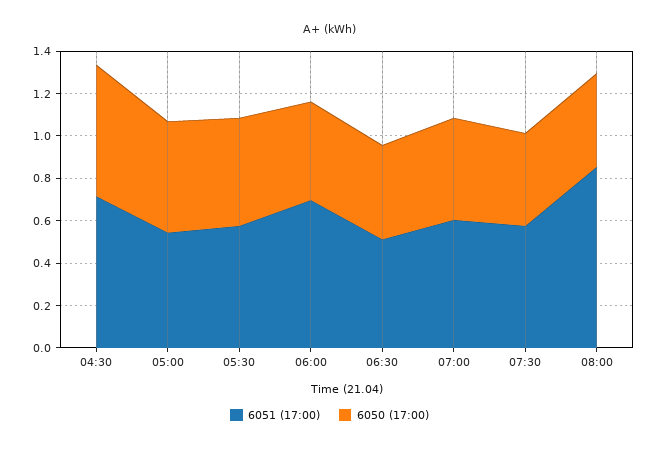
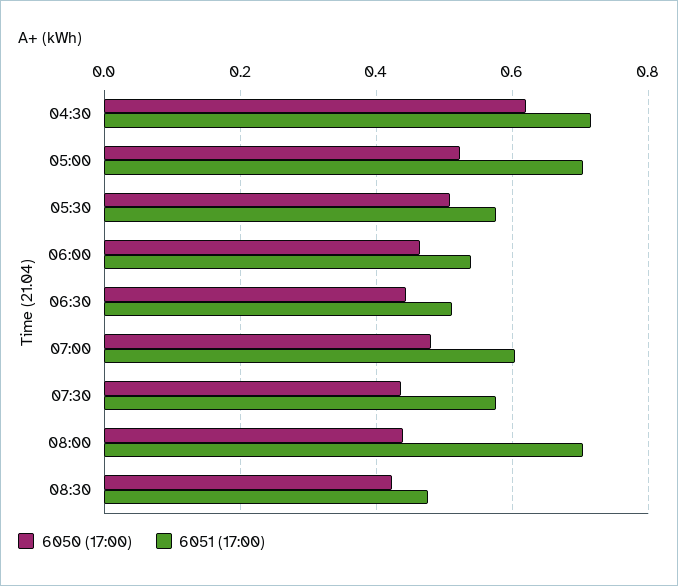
6051 (17:00), 05:00: 0.55 -> 0.7
6051 (17:00), 06:00: 0.7 -> 0.54
6051 (17:00), 08:00: 0.85 -> 0.7
6050 (17:00), 08:30: none -> 0.42
6051 (17:00), 08:30: none -> 0.48

